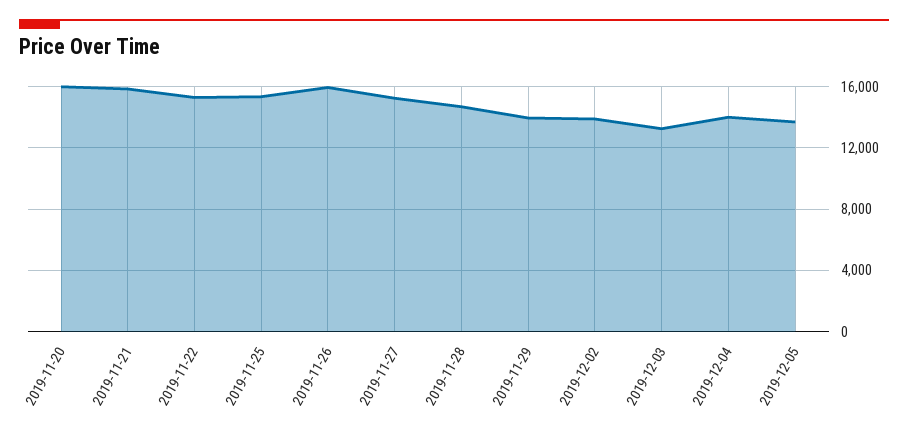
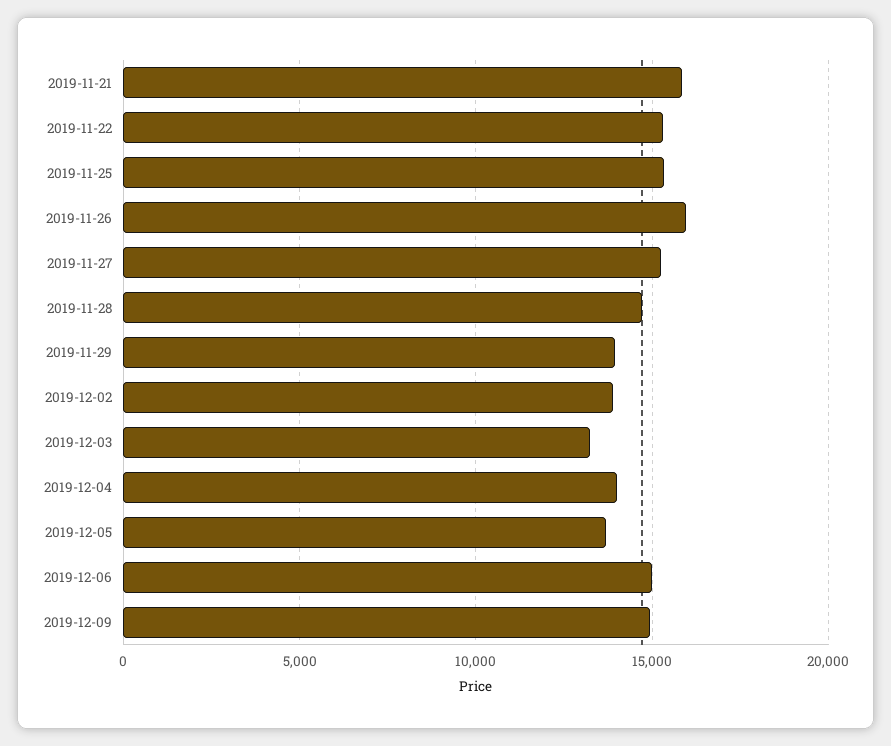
2019-11-20: 16000 -> none
2019-12-06: none -> 15000
2019-12-09: none -> 15000

